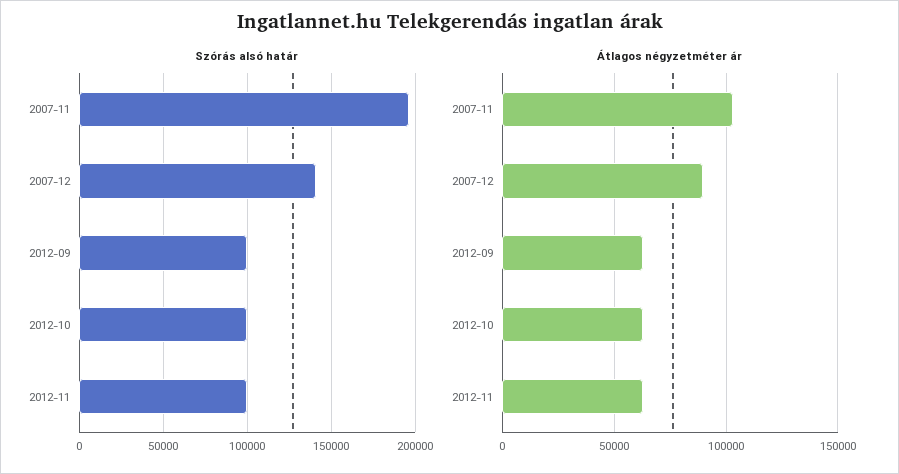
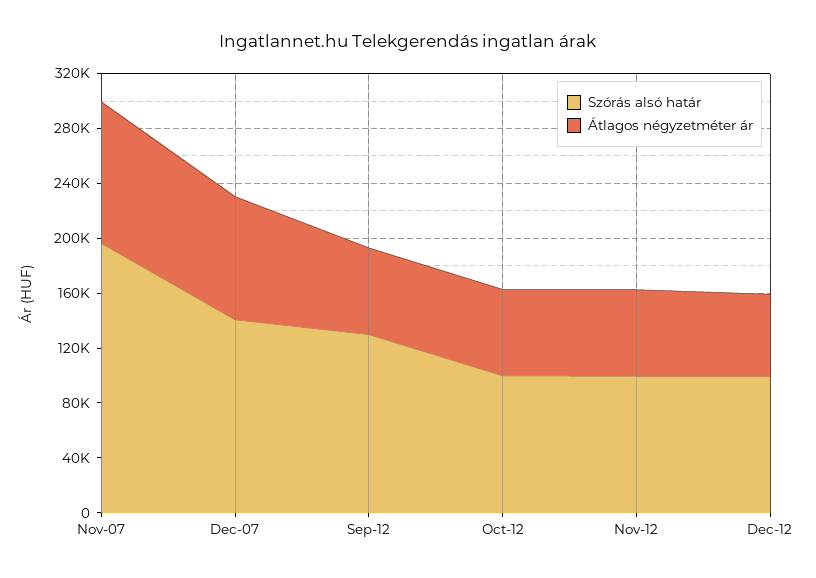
Szórás alsó határ, 2012-09: 100000 -> 130000
Szórás alsó határ, Dec-12: none -> 100000
Átlagos négyzetméter ár, Dec-12: none -> 60000

